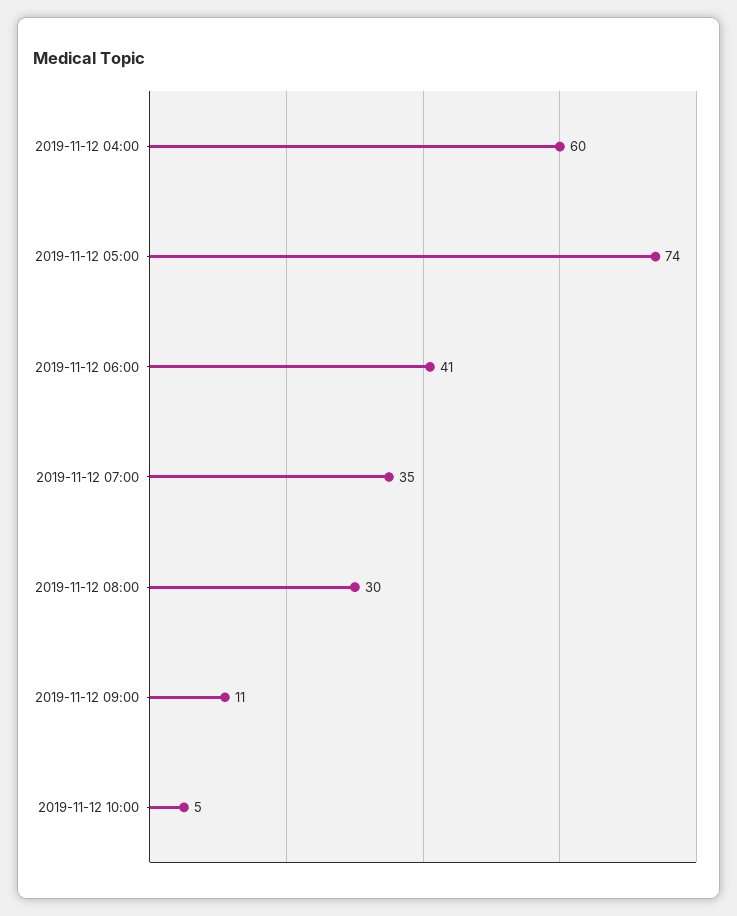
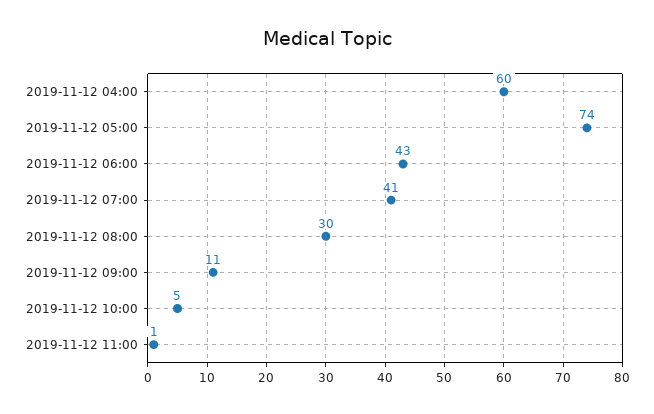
2019-11-12 06:00: 41 -> 43
2019-11-12 07:00: 35 -> 41
2019-11-12 11:00: none -> 1

